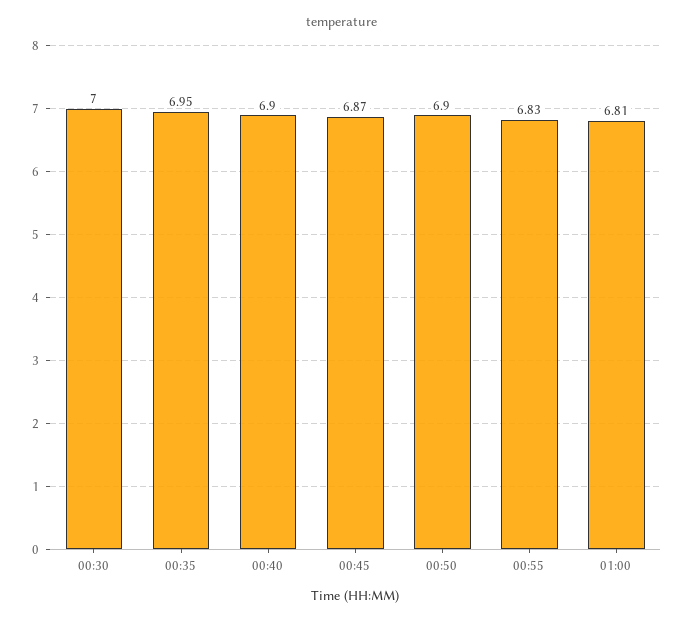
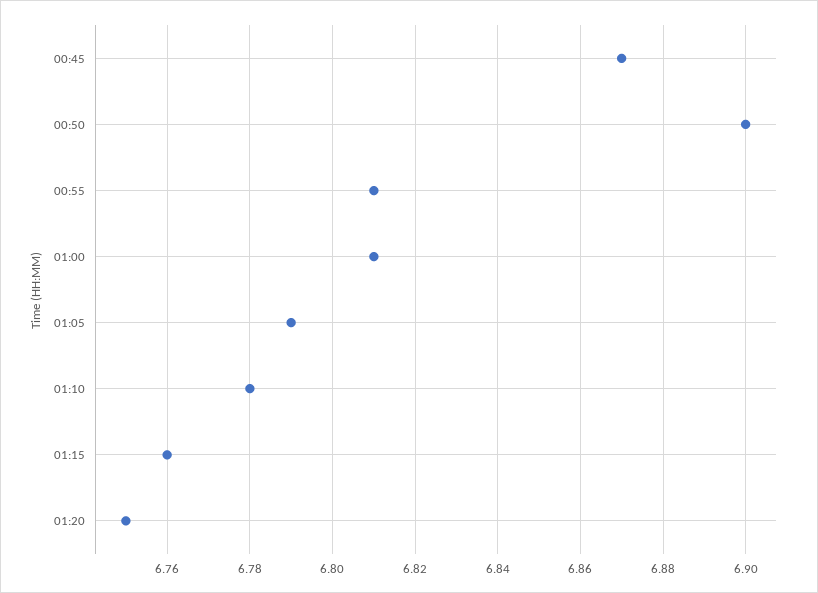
00:30: 7 -> none
00:35: 6.95 -> none
00:40: 6.9 -> none
00:55: 6.83 -> 6.81
01:05: none -> 6.79
01:10: none -> 6.78
01:15: none -> 6.76
01:20: none -> 6.75

